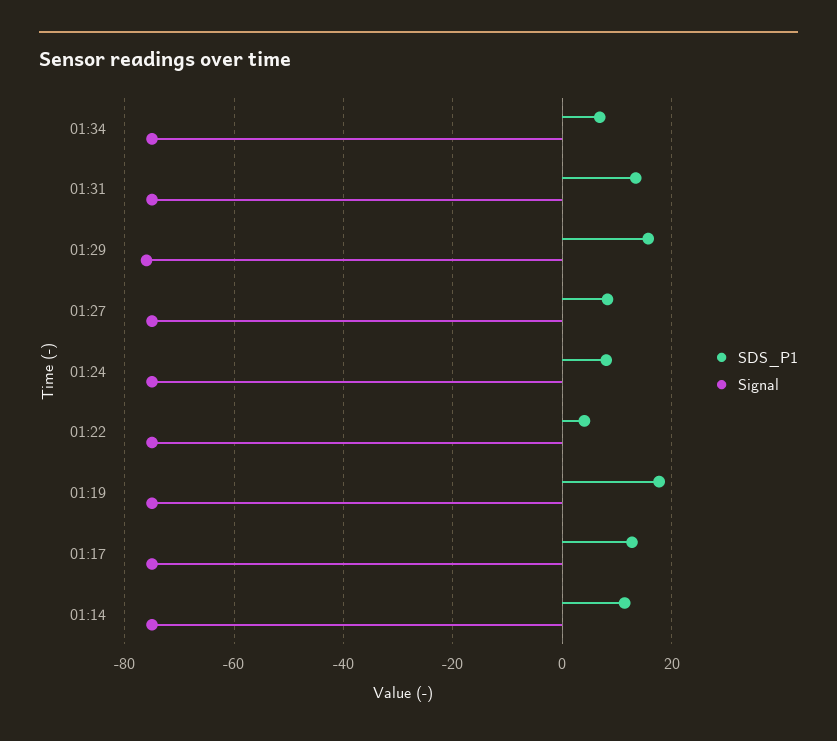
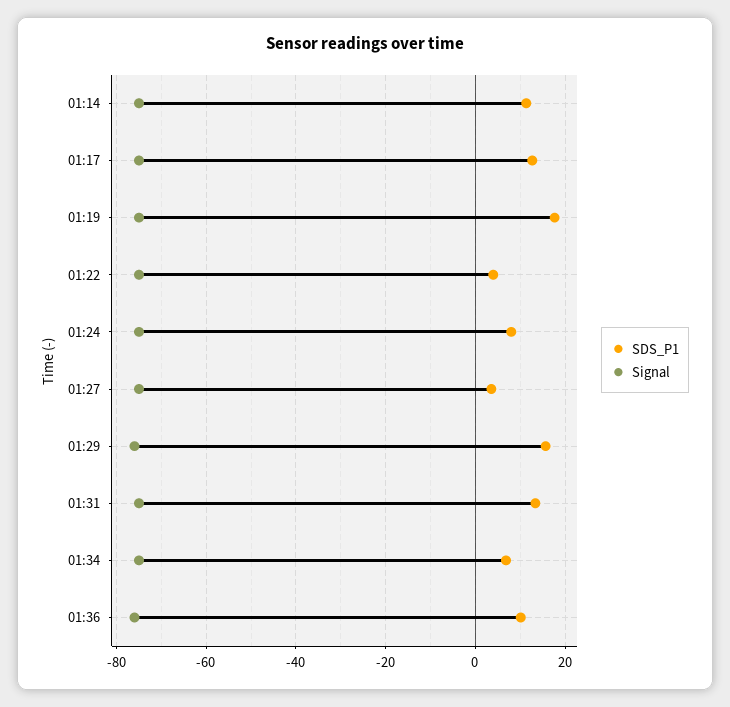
SDS_P1, 01:27: 8 -> 4
SDS_P1, 01:36: none -> 10
Signal, 01:36: none -> -76

